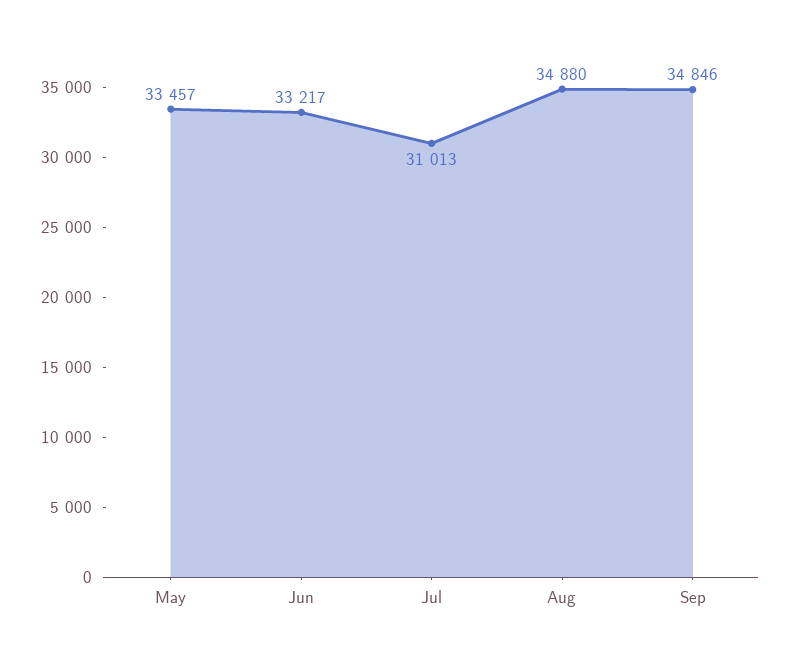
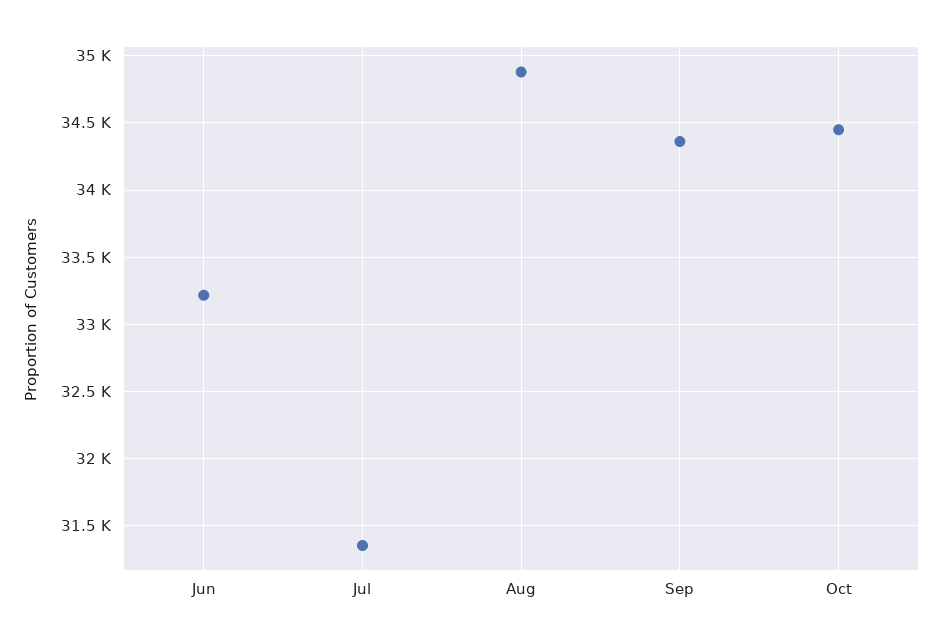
May: 33457 -> none
Jul: 31013 -> 31350
Sep: 34846 -> 34350
Oct: none -> 34450

